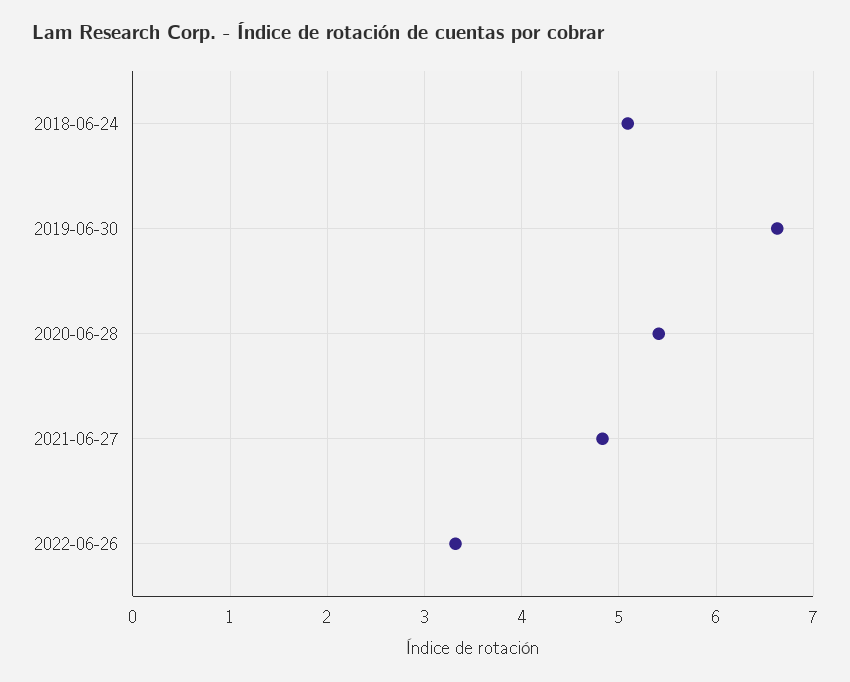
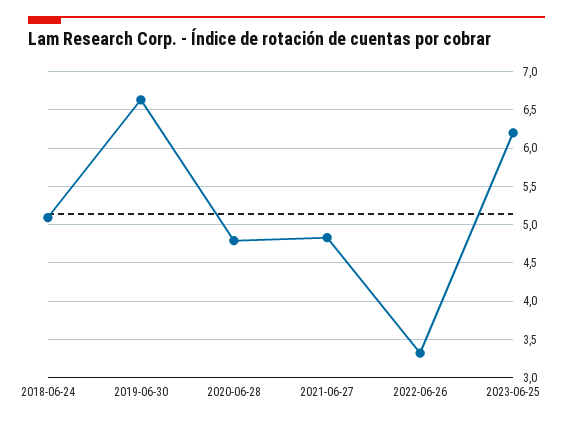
2020-06-28: 5.4 -> 4.8
2023-06-25: none -> 6.2

